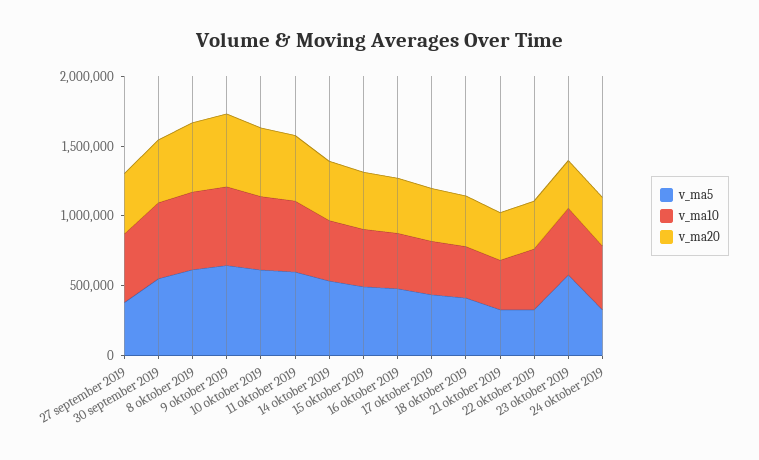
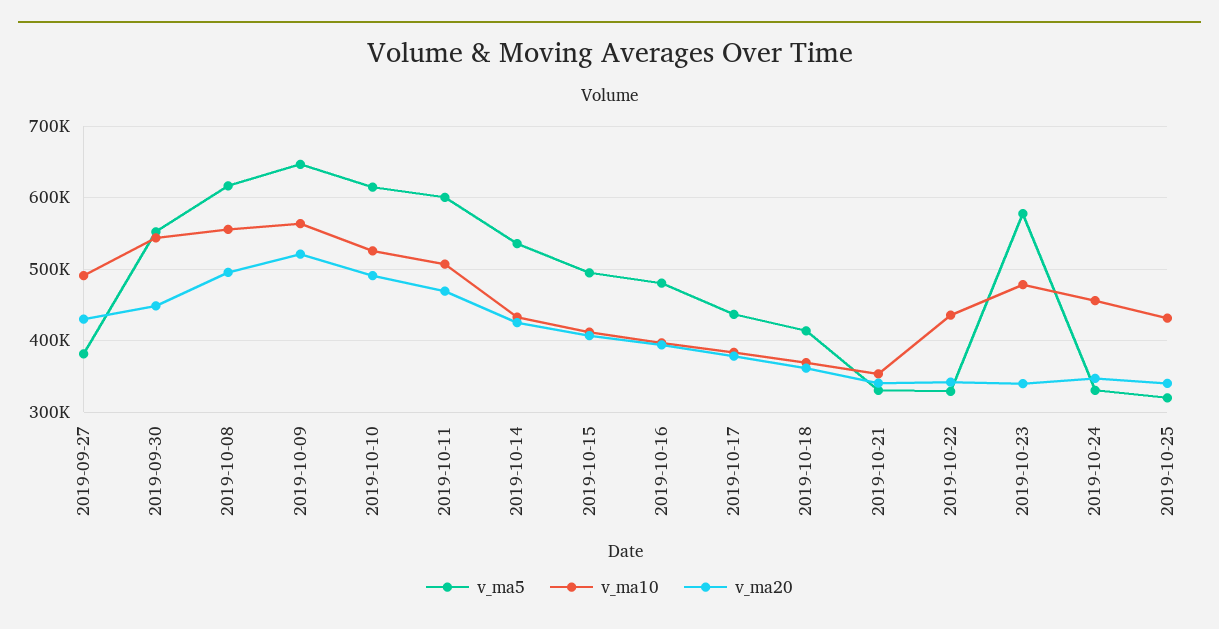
v_ma5, 2019-10-25: none -> 320000
v_ma10, 2019-10-25: none -> 430000
v_ma20, 2019-10-25: none -> 340000

